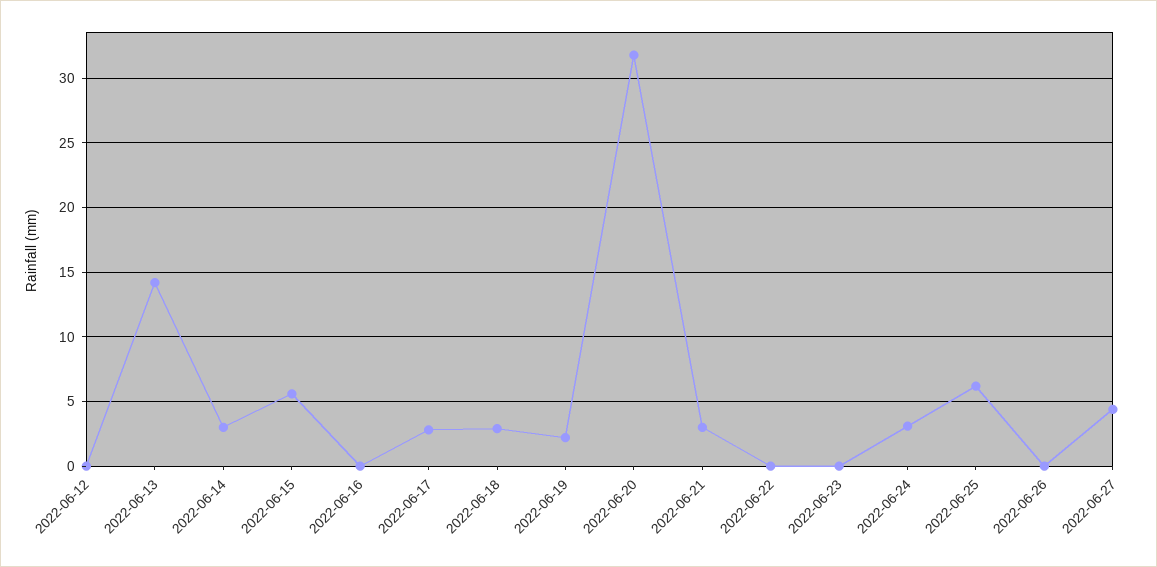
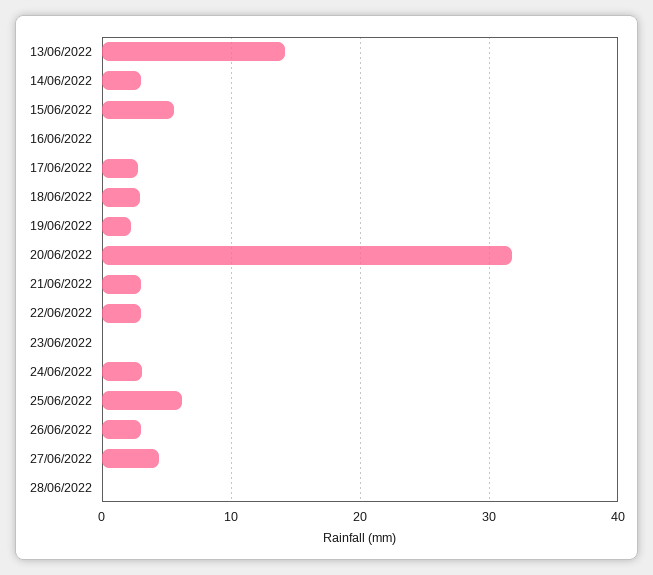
2022-06-12: 0 -> none
2022-06-22: 0 -> 3
2022-06-26: 0 -> 3
28/06/2022: none -> 0

